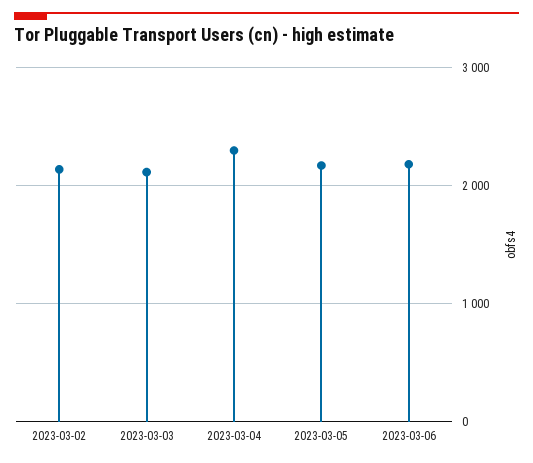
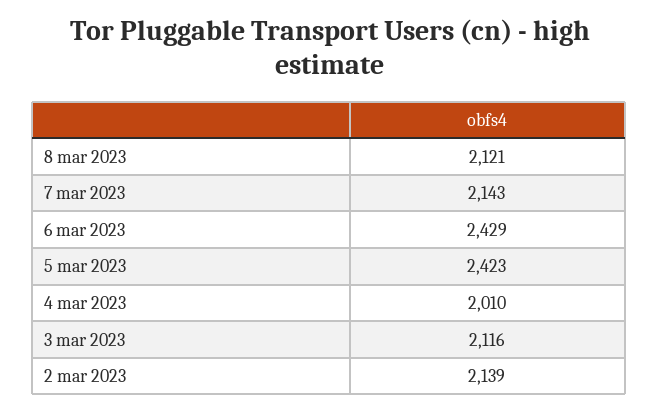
2023-03-04: 2300 -> 2010
2023-03-05: 2200 -> 2423
2023-03-06: 2200 -> 2429
8 mar 2023: none -> 2121
7 mar 2023: none -> 2143

